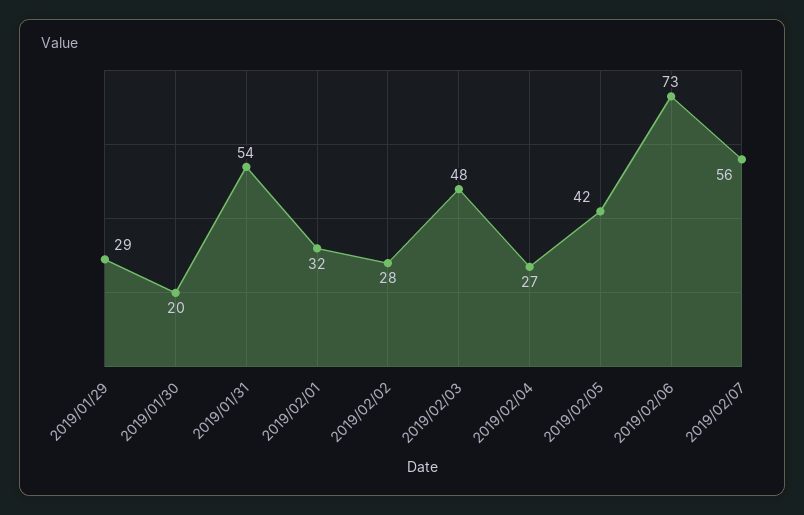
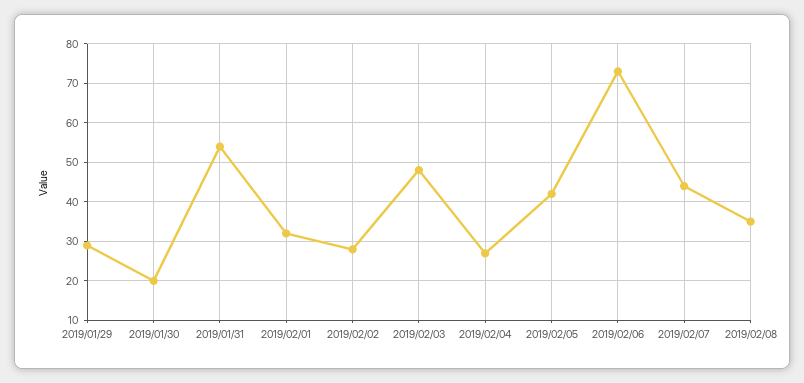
2019/02/07: 56 -> 45
2019/02/08: none -> 35

